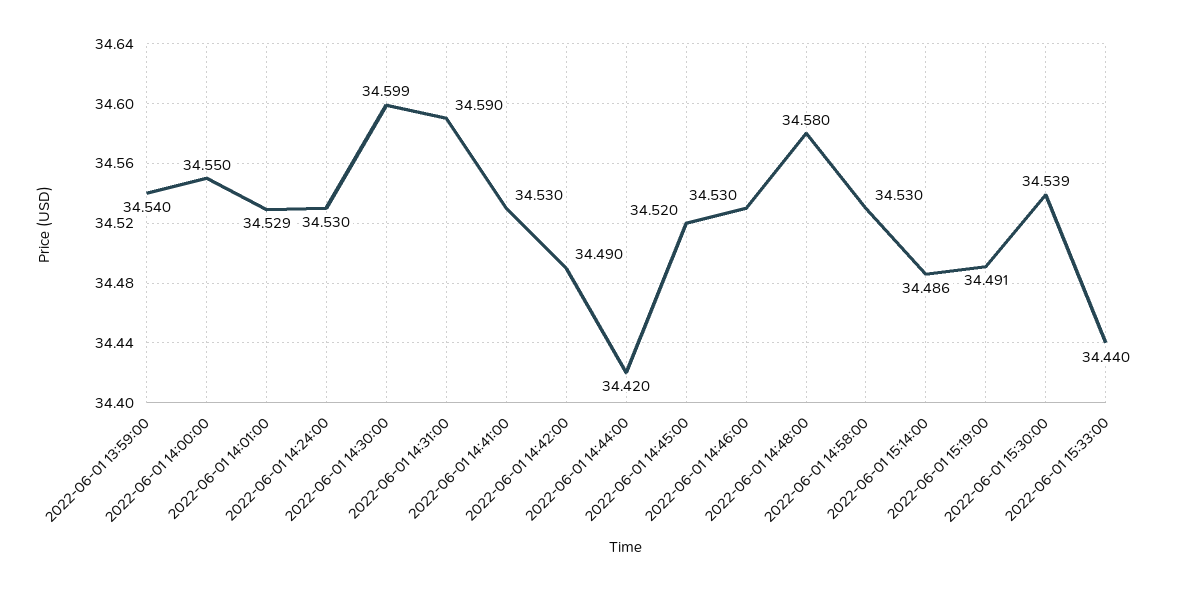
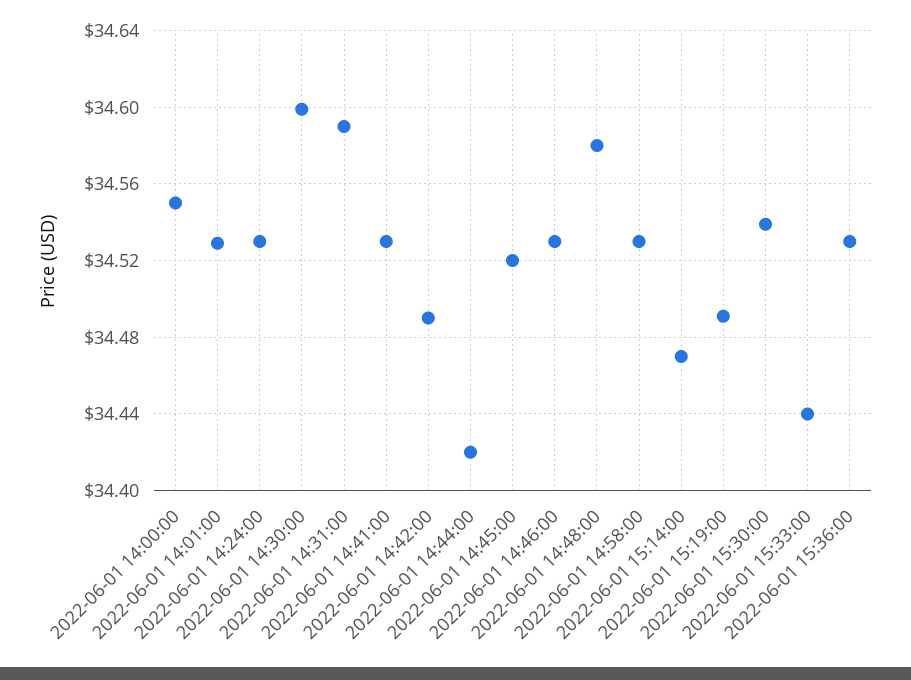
2022-06-01 13:59:00: 34.54 -> none
2022-06-01 15:14:00: 34.486 -> 34.47
2022-06-01 15:36:00: none -> 34.53

